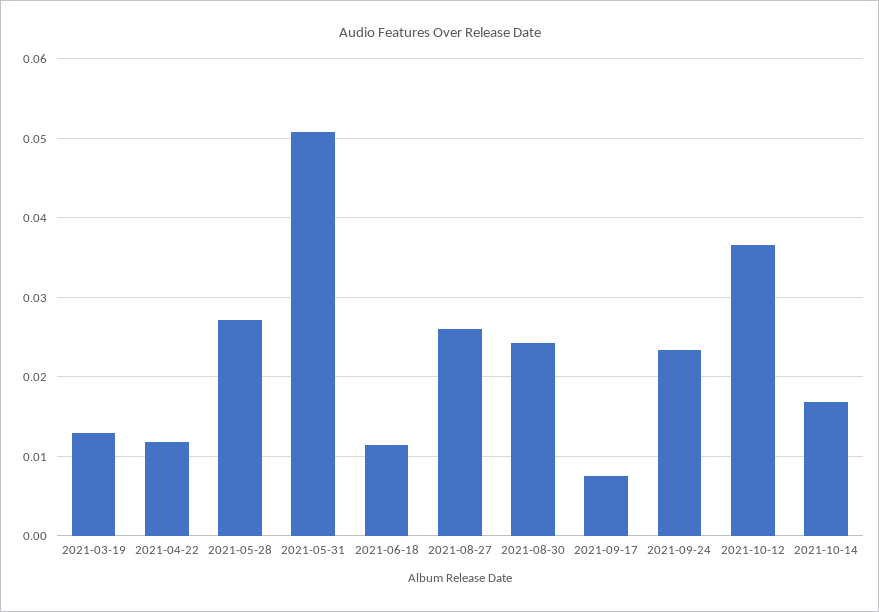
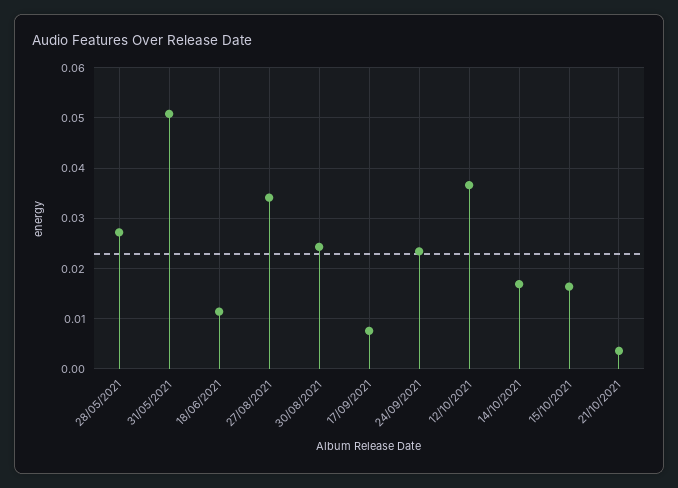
2021-03-19: 0.013 -> none
2021-04-22: 0.012 -> none
2021-08-27: 0.026 -> 0.034
15/10/2021: none -> 0.016
21/10/2021: none -> 0.004

